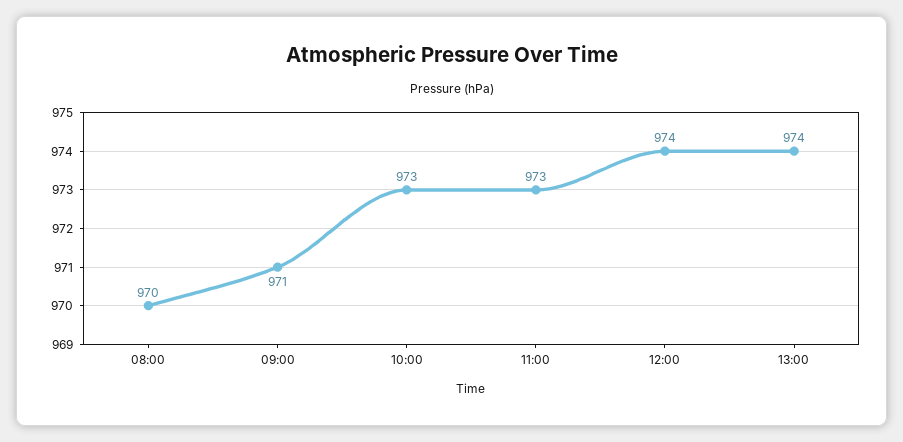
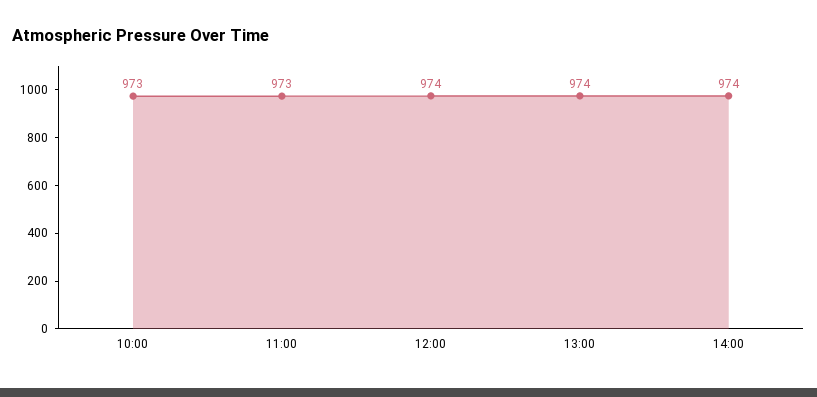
08:00: 970 -> none
09:00: 971 -> none
14:00: none -> 974

